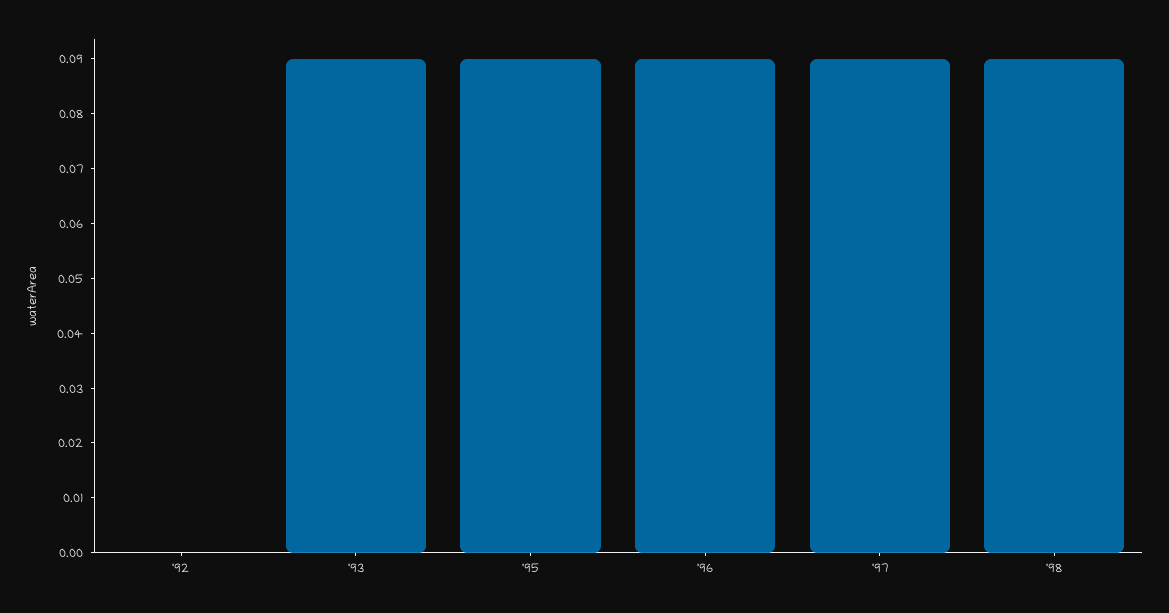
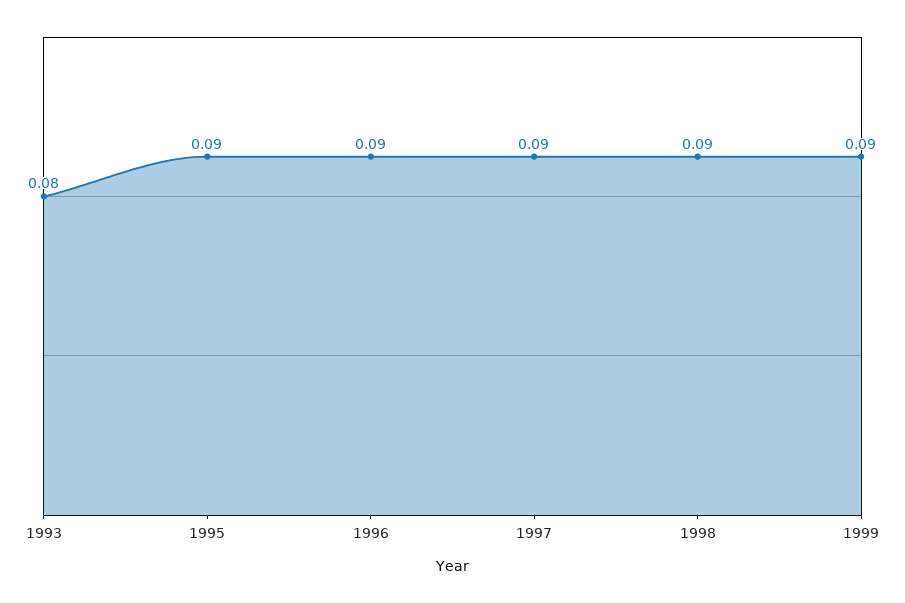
'92: 0 -> none
'93: 0.09 -> 0.08
1999: none -> 0.09

